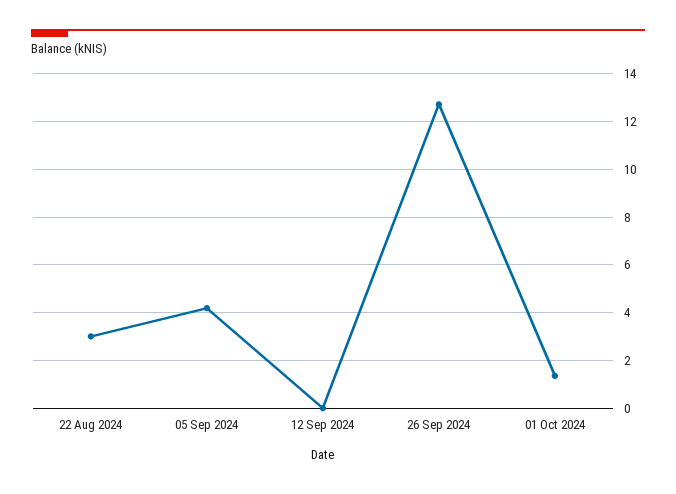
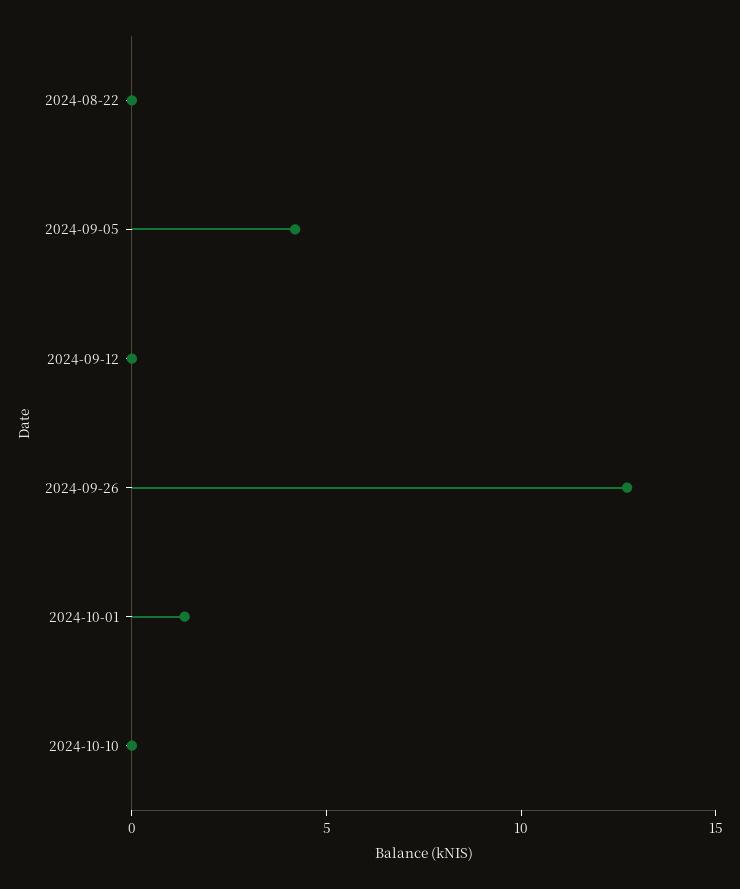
22 Aug 2024: 3 -> 0
2024-10-10: none -> 0

